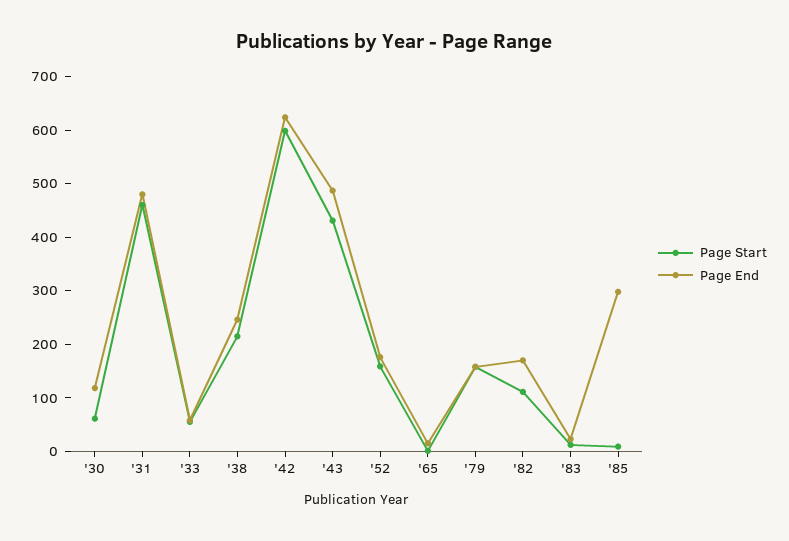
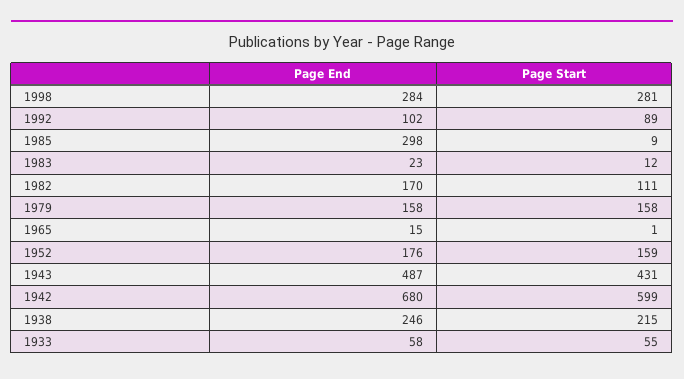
Page Start, '30: 60 -> none
Page End, '30: 120 -> none
Page Start, '31: 460 -> none
Page End, '31: 480 -> none
Page End, '42: 620 -> 680
Page End, 1998: none -> 284
Page Start, 1998: none -> 281
Page End, 1992: none -> 102
Page Start, 1992: none -> 89

